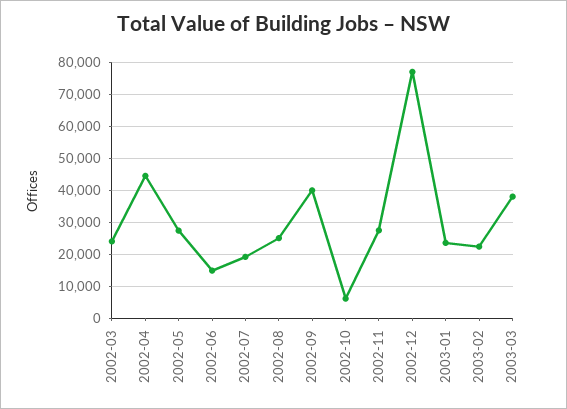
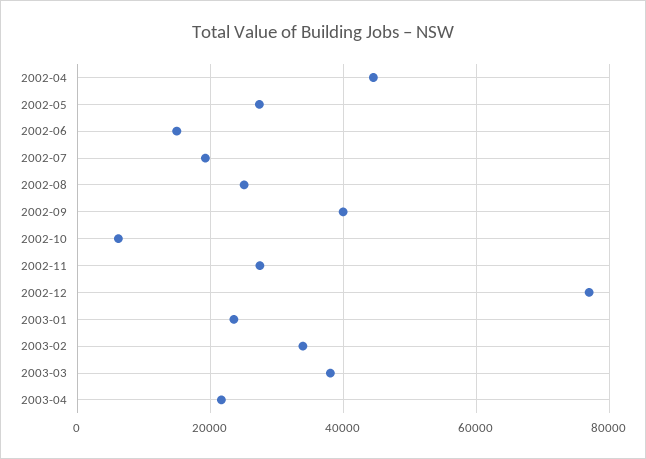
2002-03: 24000 -> none
2003-02: 22000 -> 34000
2003-04: none -> 22000

